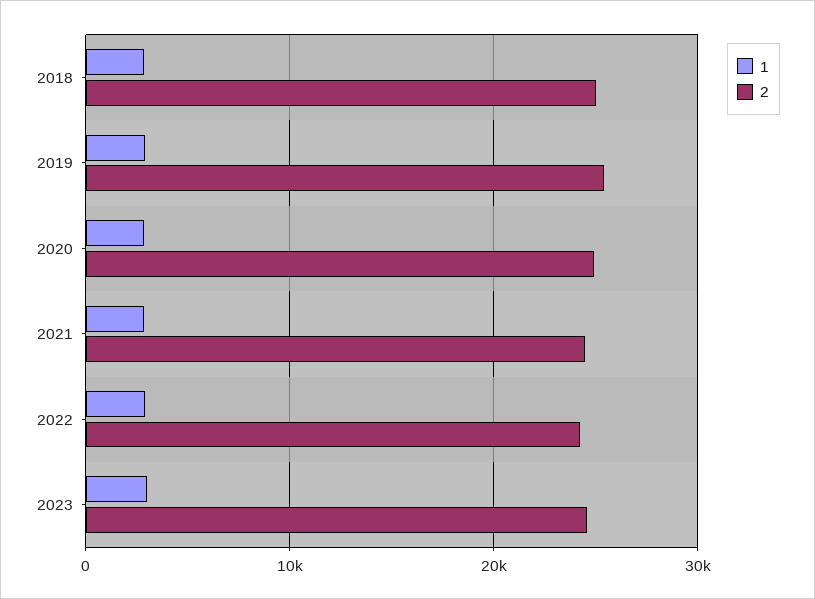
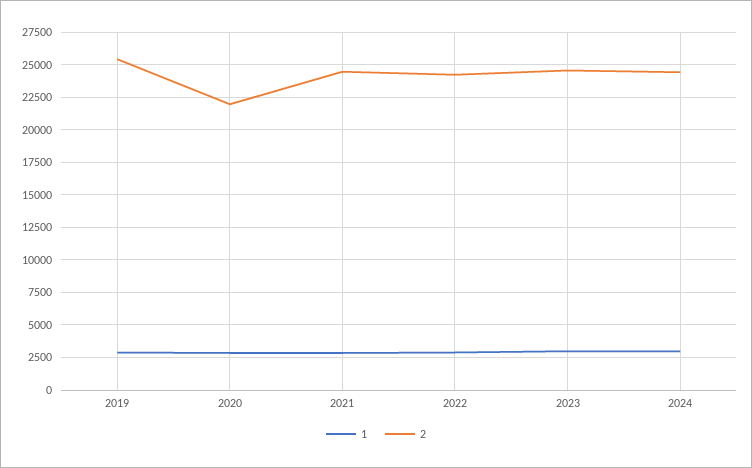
1, 2018: 3000 -> none
2, 2018: 25000 -> none
2, 2020: 25000 -> 22000
1, 2024: none -> 3000
2, 2024: none -> 24500

